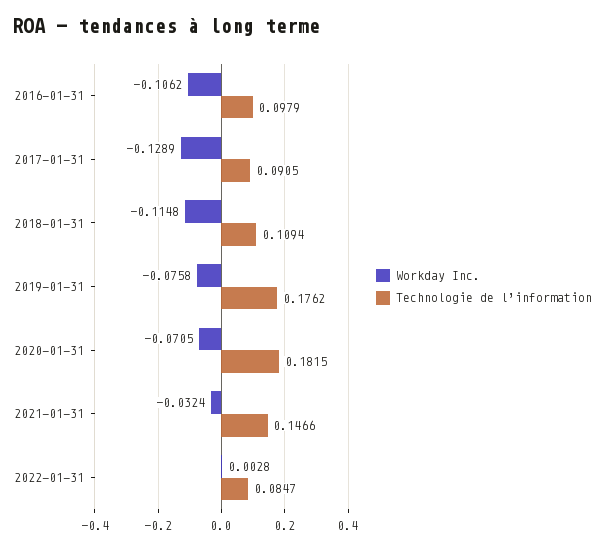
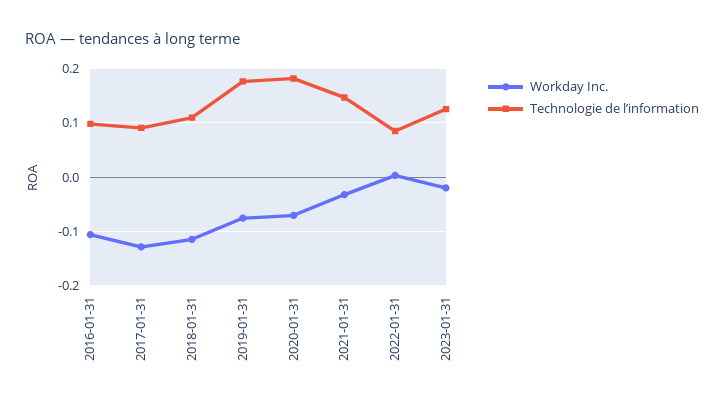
Workday Inc., 2023-01-31: none -> -0.02
Technologie de l’information, 2023-01-31: none -> 0.12

